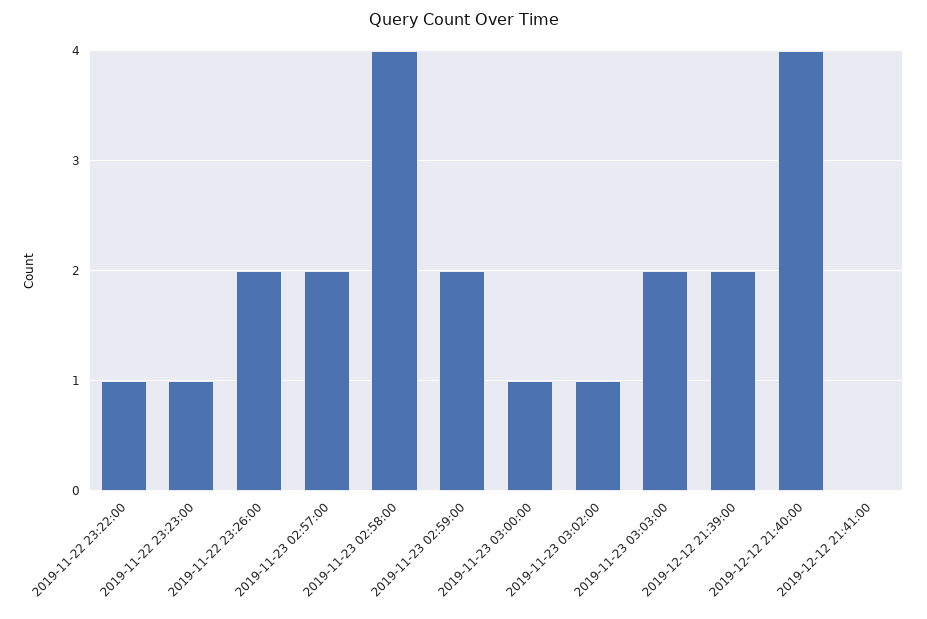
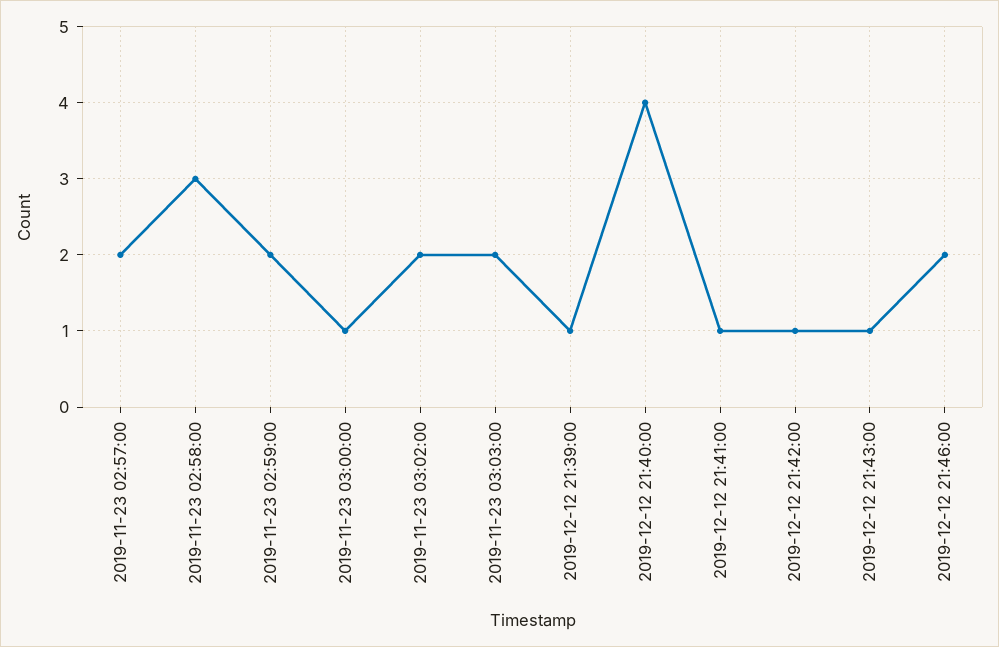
2019-11-22 23:22:00: 1 -> none
2019-11-22 23:23:00: 1 -> none
2019-11-22 23:26:00: 2 -> none
2019-11-23 02:58:00: 4 -> 3
2019-11-23 03:02:00: 1 -> 2
2019-12-12 21:39:00: 2 -> 1
2019-12-12 21:41:00: 0 -> 1
2019-12-12 21:42:00: none -> 1
2019-12-12 21:43:00: none -> 1
2019-12-12 21:46:00: none -> 2

